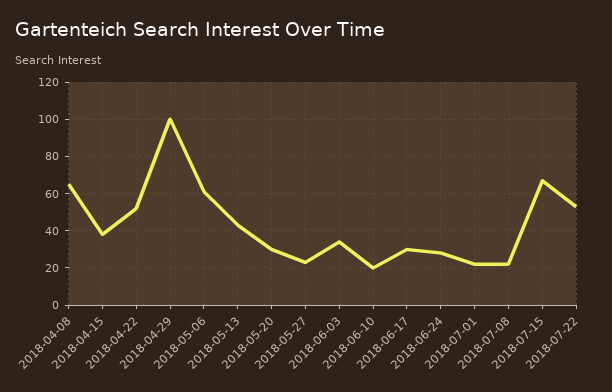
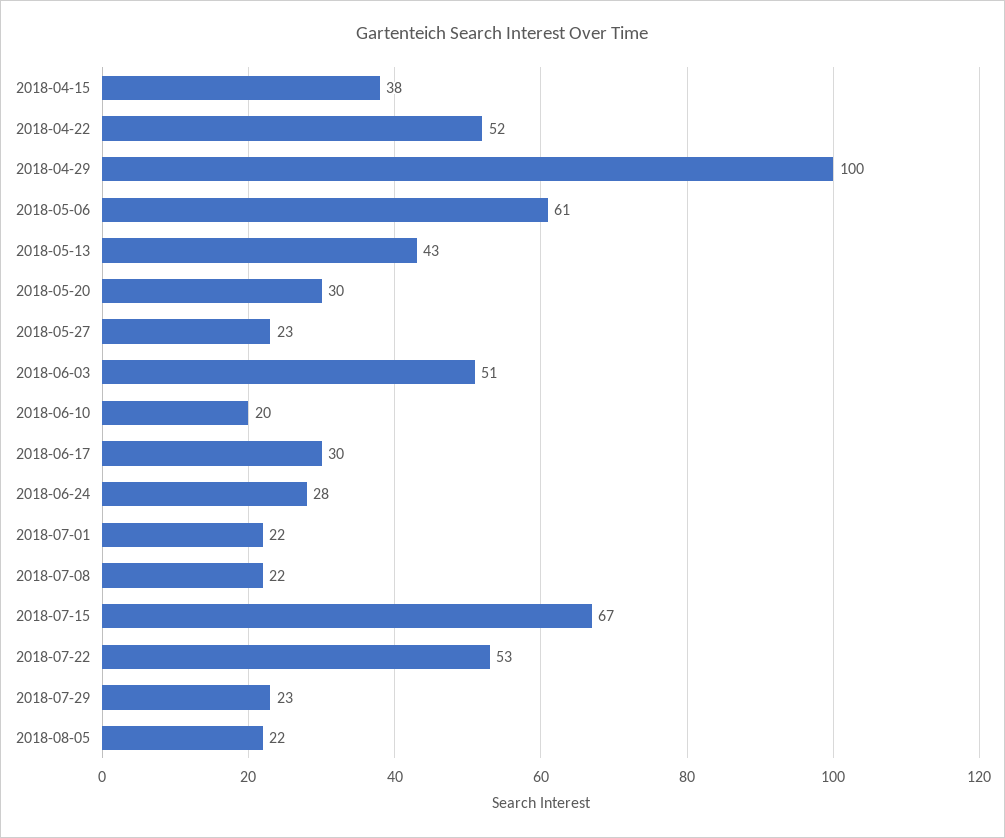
2018-04-08: 65 -> none
2018-06-03: 35 -> 51
2018-07-29: none -> 23
2018-08-05: none -> 22

